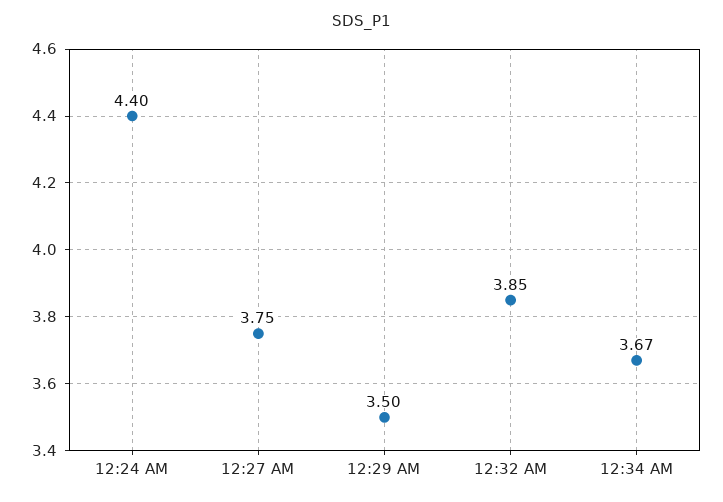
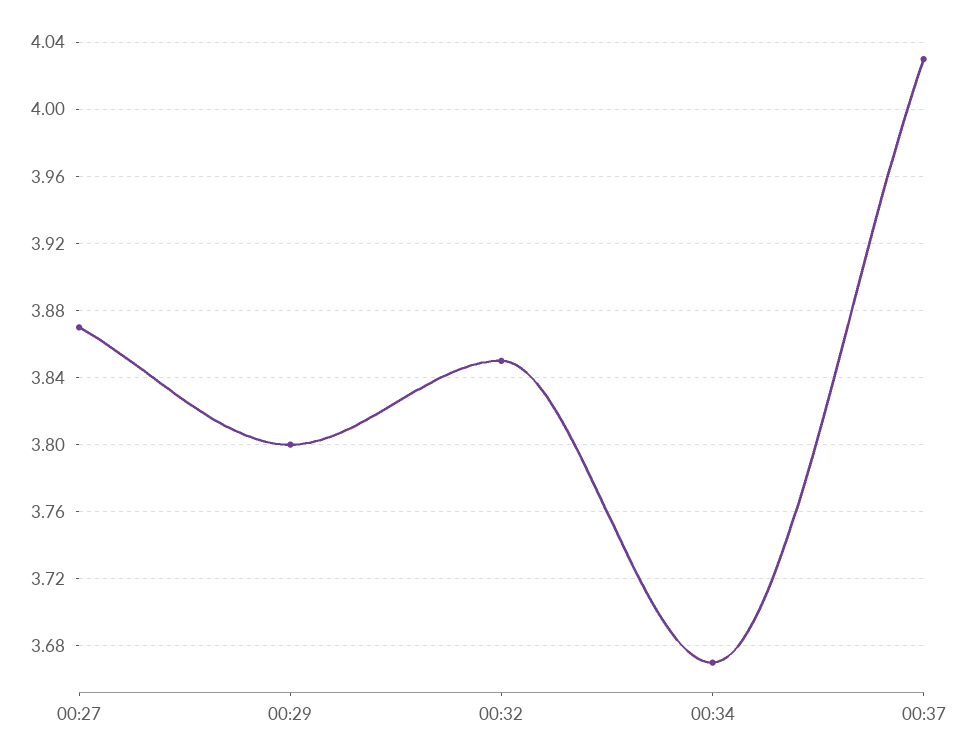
12:24 AM: 4.4 -> none
12:27 AM: 3.75 -> 3.87
12:29 AM: 3.5 -> 3.8
00:37: none -> 4.03

